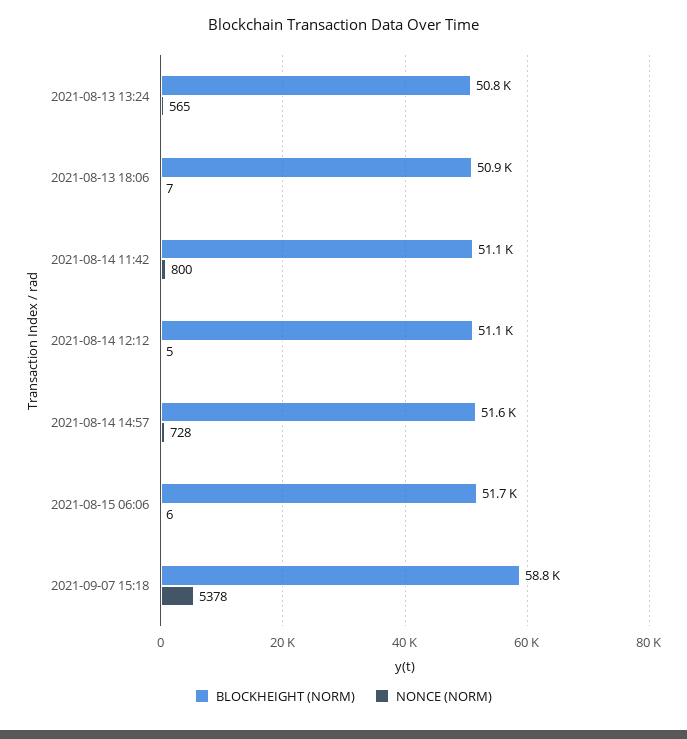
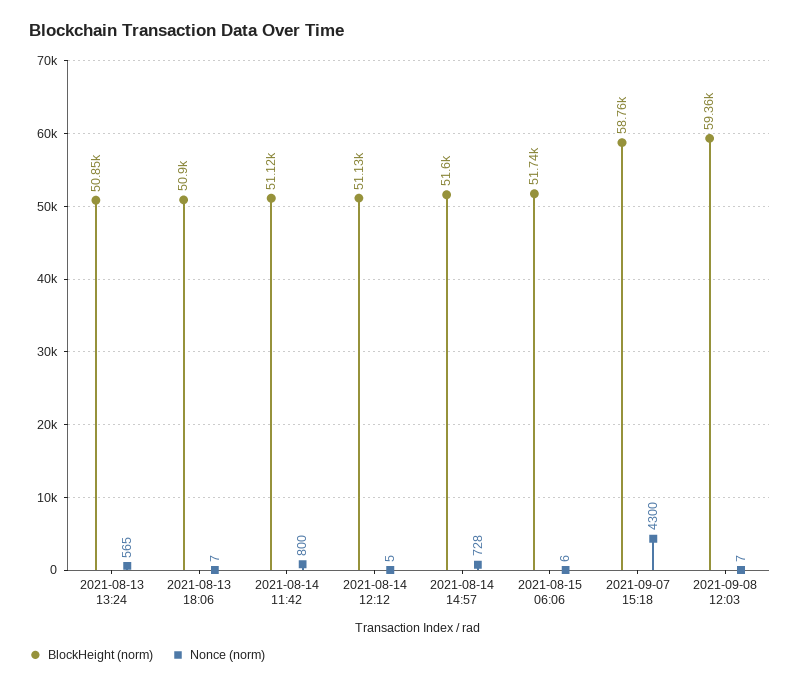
NONCE (NORM), 2021-09-07 15:18: 5378 -> 4300
BLOCKHEIGHT (NORM), 2021-09-08 12:03: none -> 59360
NONCE (NORM), 2021-09-08 12:03: none -> 7

